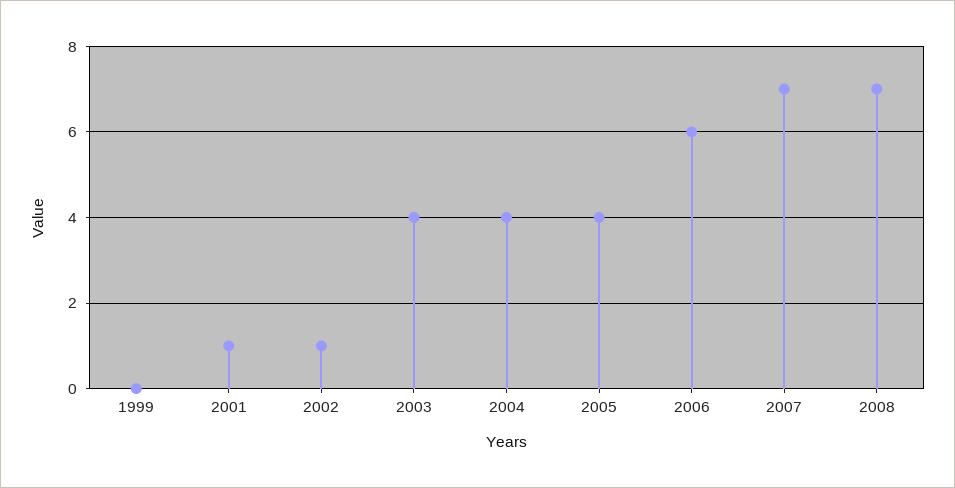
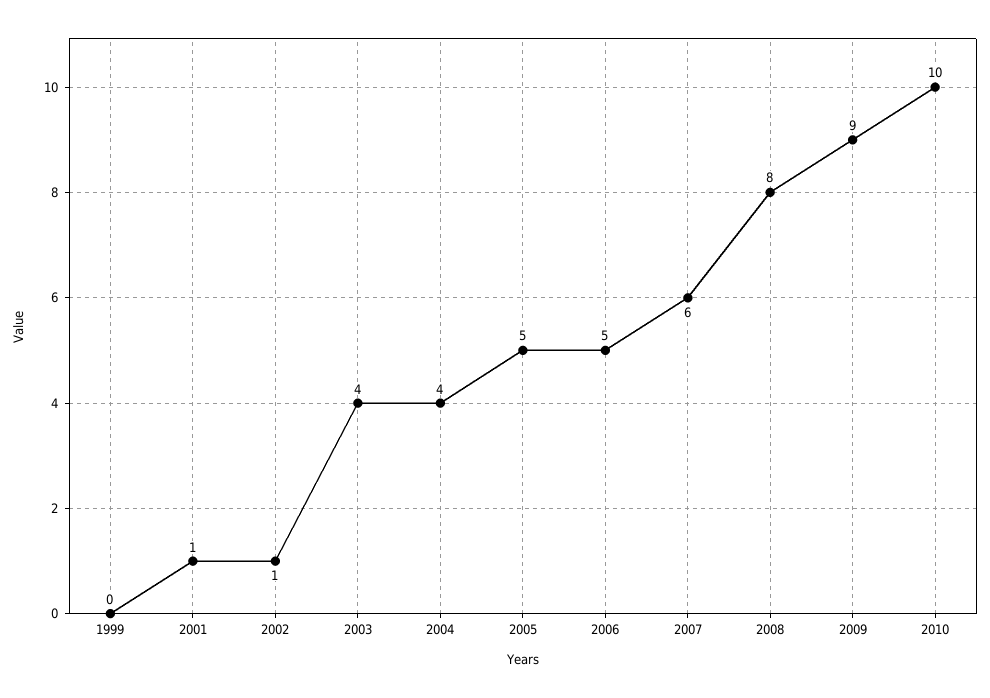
2005: 4 -> 5
2006: 6 -> 5
2007: 7 -> 6
2008: 7 -> 8
2009: none -> 9
2010: none -> 10

